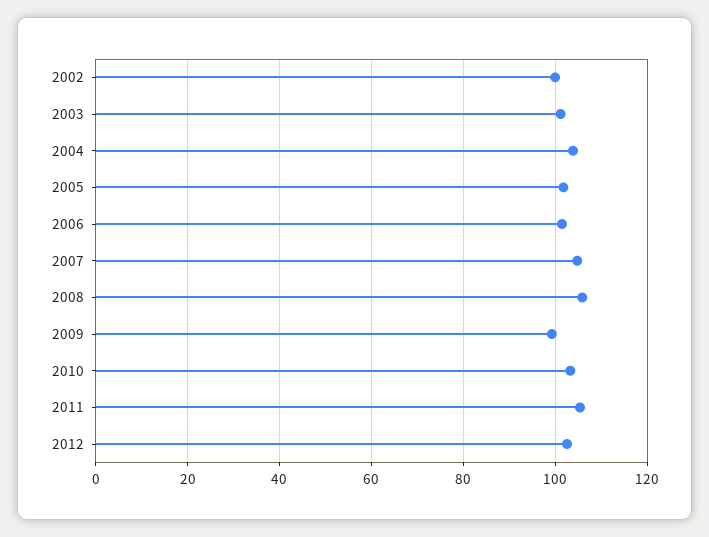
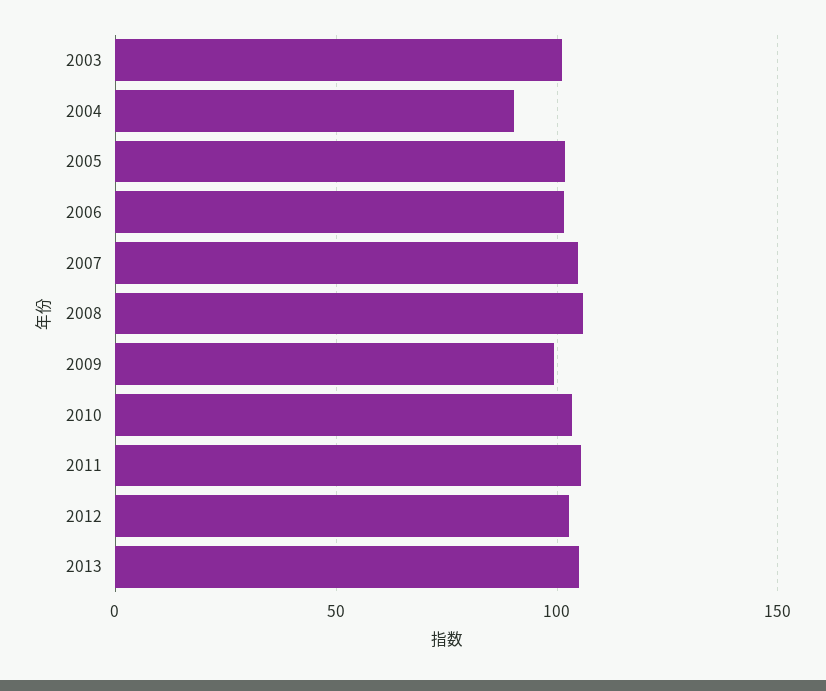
2002: 100 -> none
2004: 104 -> 90
2013: none -> 105

